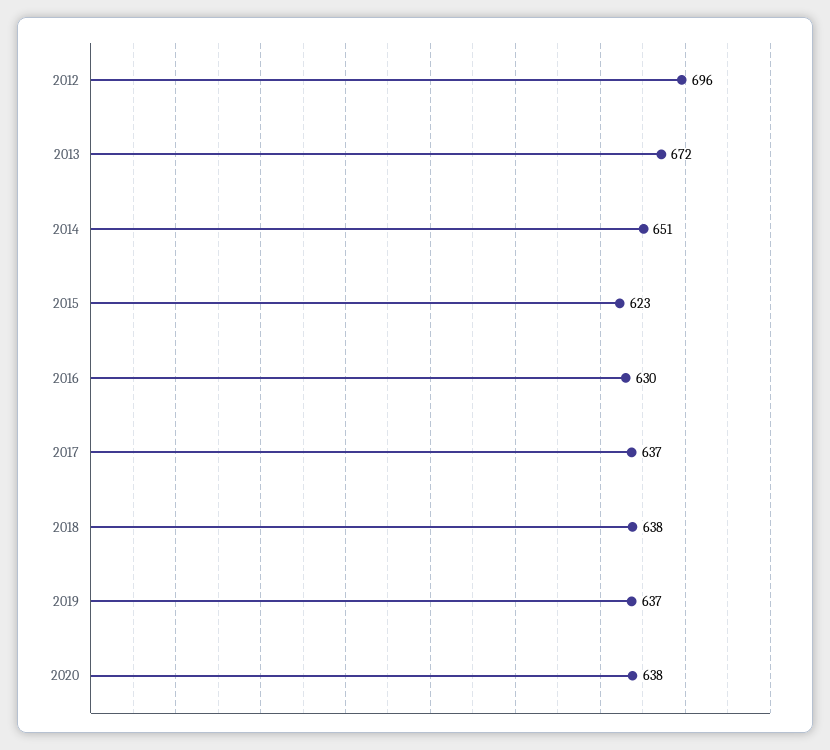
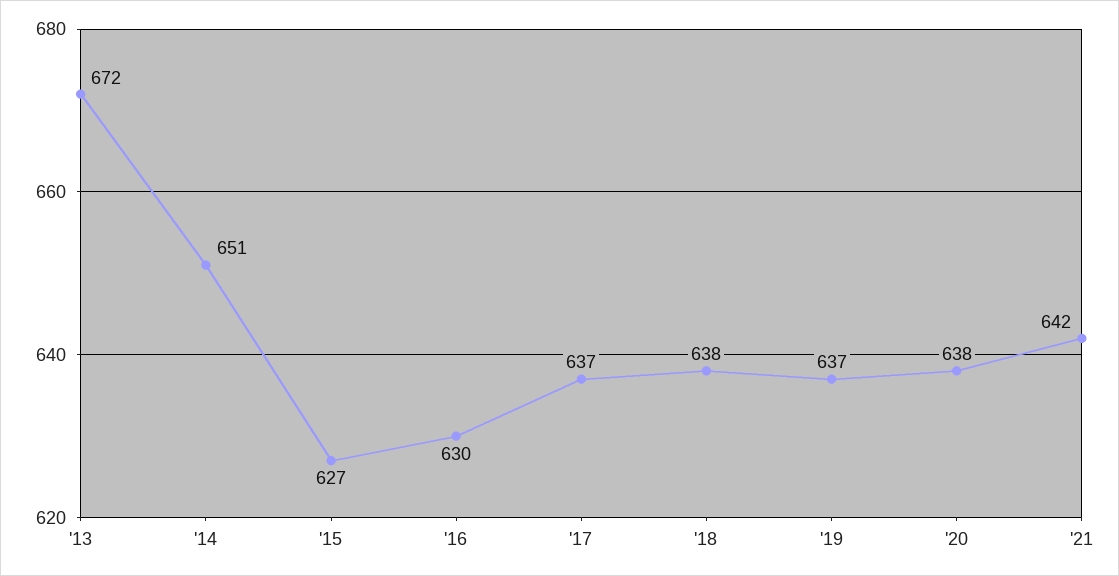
2012: 696 -> none
2015: 623 -> 627
'21: none -> 642

